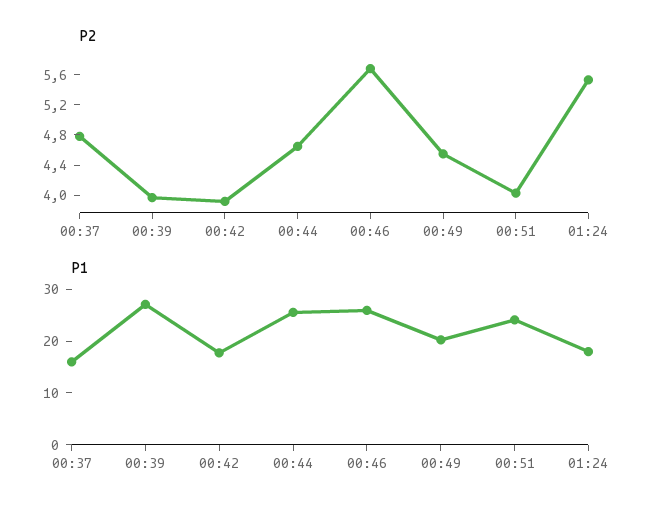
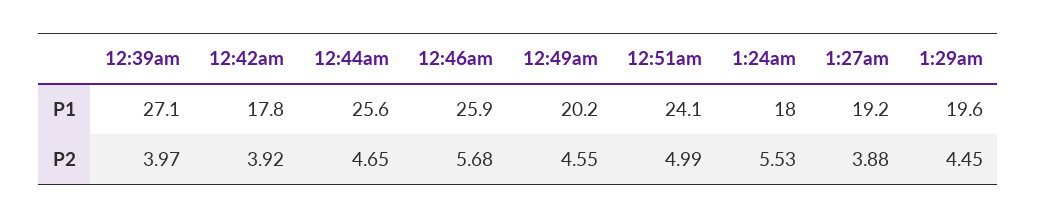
P2, 00:37: 4.8 -> none
P2, 00:51: 4 -> 4.99
P1, 00:37: 16 -> none
P1, 1:27am: none -> 19.2
P1, 1:29am: none -> 19.6
P2, 1:27am: none -> 3.88
P2, 1:29am: none -> 4.45

